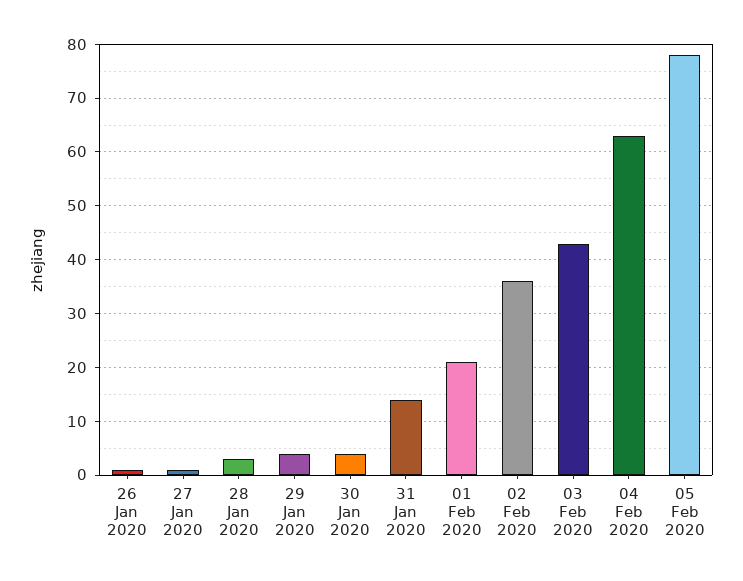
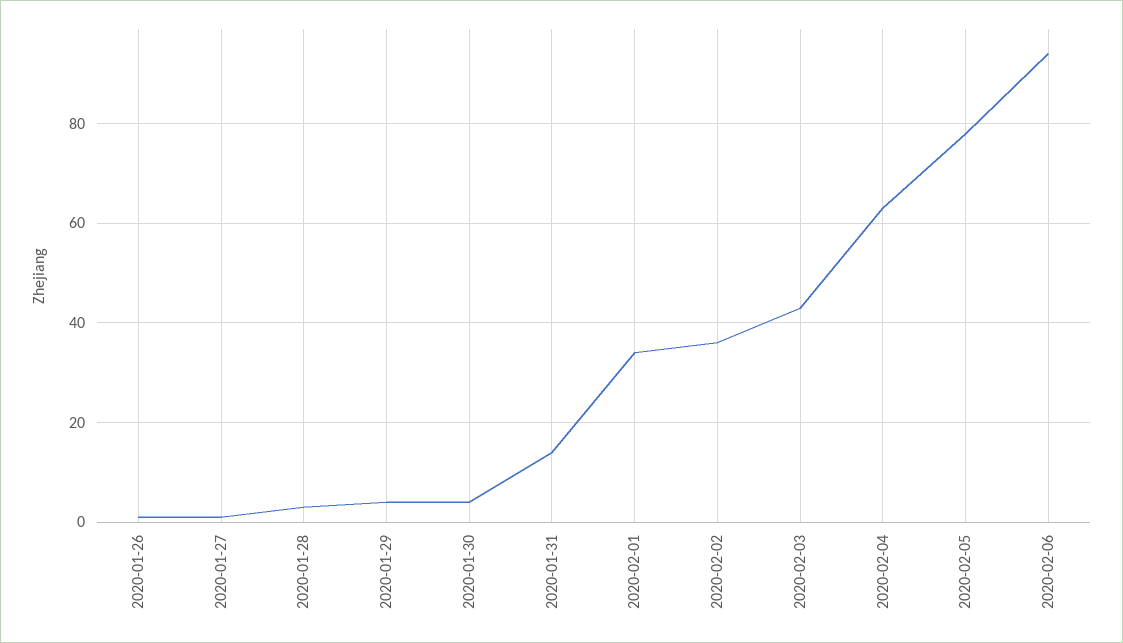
01 Feb 2020: 20 -> 35
2020-02-06: none -> 95

